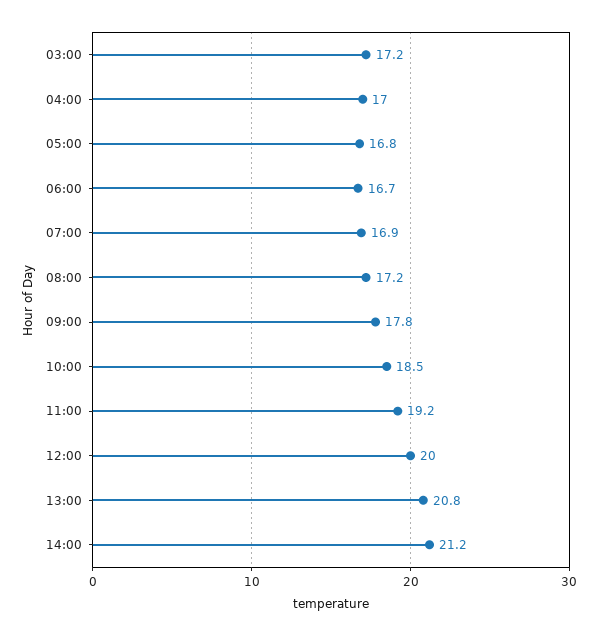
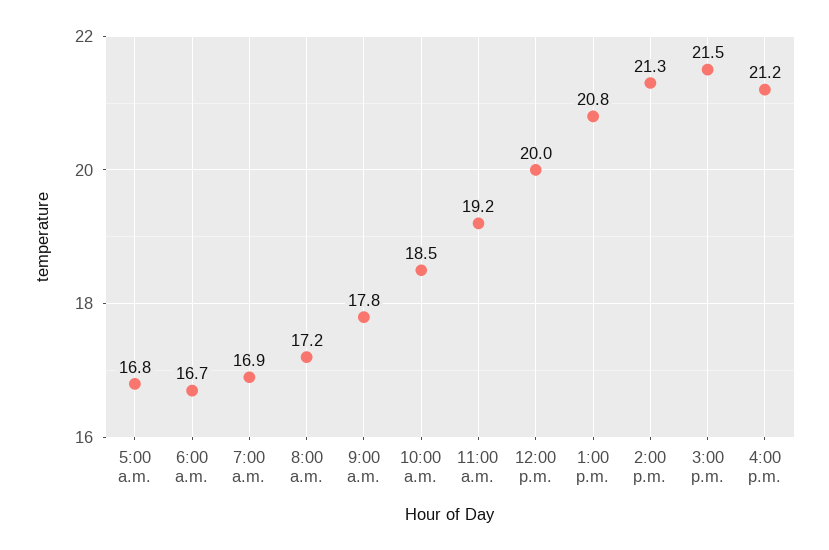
03:00: 17.2 -> none
04:00: 17 -> none
14:00: 21.2 -> 21.3
3:00 p.m.: none -> 21.5
4:00 p.m.: none -> 21.2

